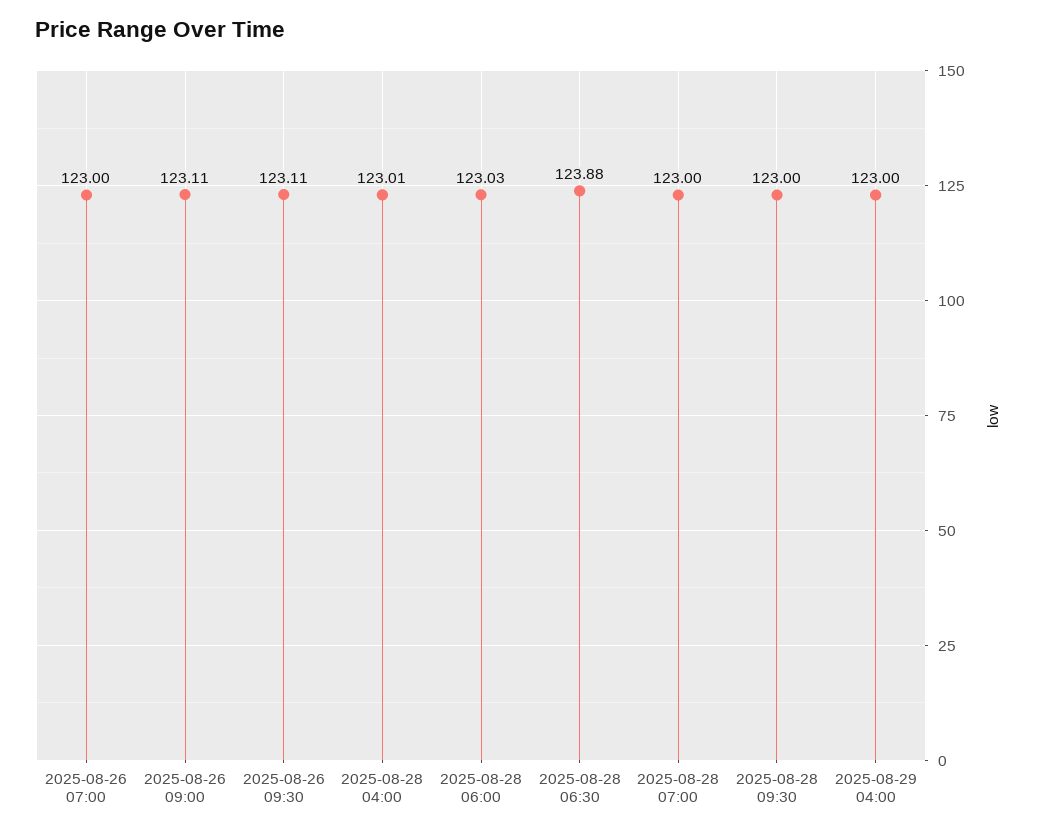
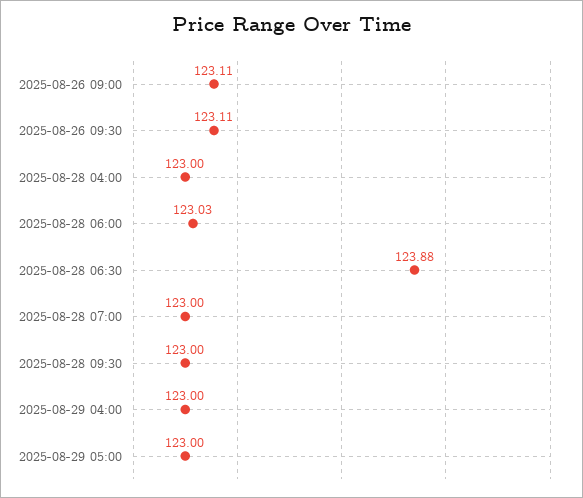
2025-08-26 07:00: 123 -> none
2025-08-28 04:00: 123.01 -> 123
2025-08-29 05:00: none -> 123

